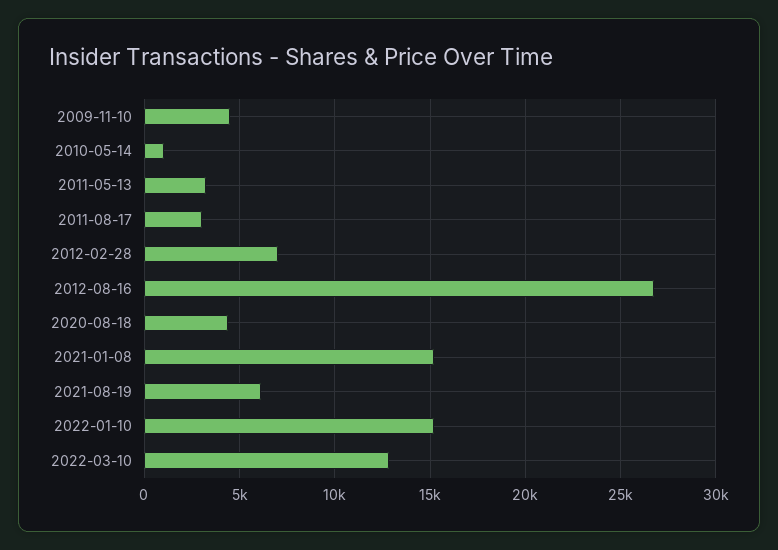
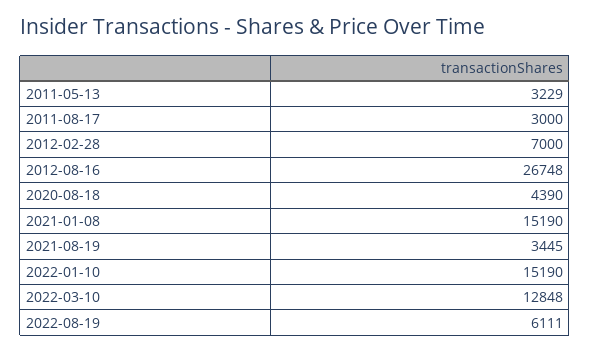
2009-11-10: 4500 -> none
2010-05-14: 1000 -> none
2021-08-19: 6000 -> 3445
2022-08-19: none -> 6111

